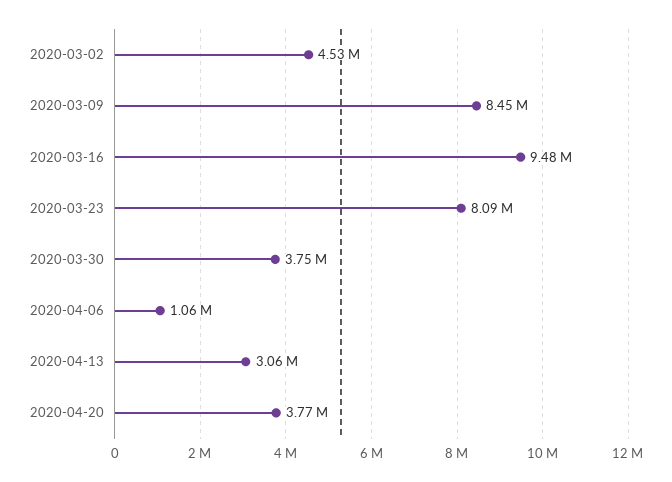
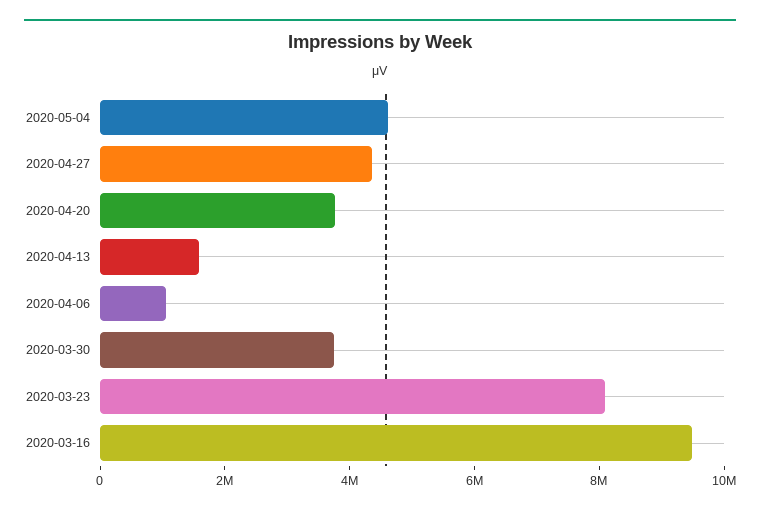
2020-03-02: 4530000 -> none
2020-03-09: 8450000 -> none
2020-04-13: 3060000 -> 1500000
2020-05-04: none -> 4500000
2020-04-27: none -> 4500000

